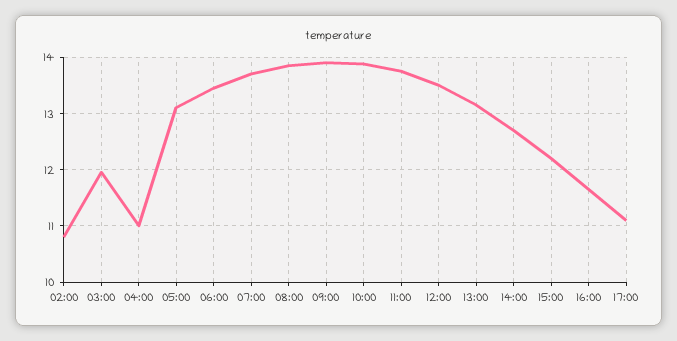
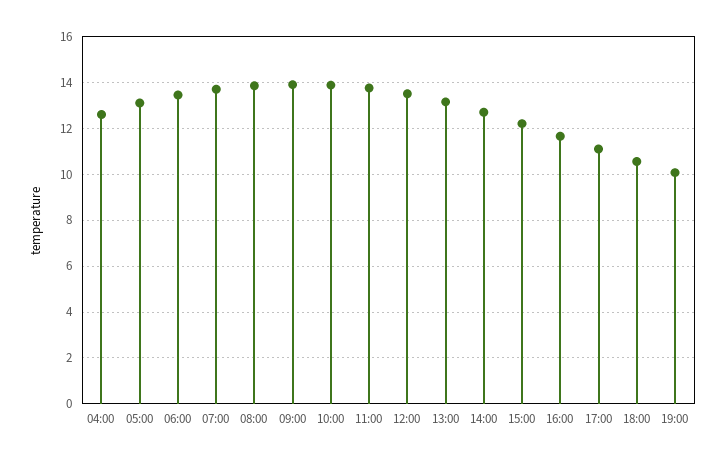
02:00: 10.8 -> none
03:00: 12 -> none
04:00: 11 -> 12.5
18:00: none -> 10.5
19:00: none -> 10

